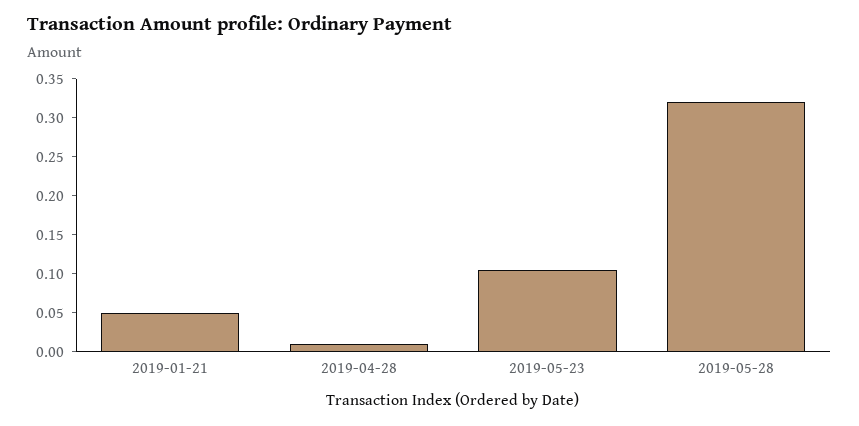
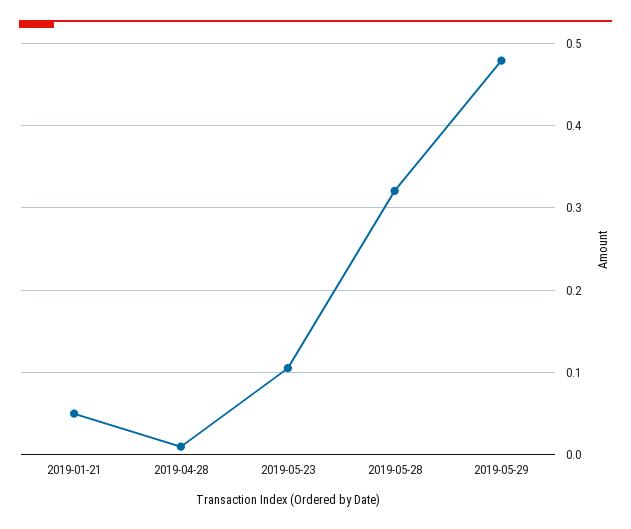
2019-05-29: none -> 0.48

